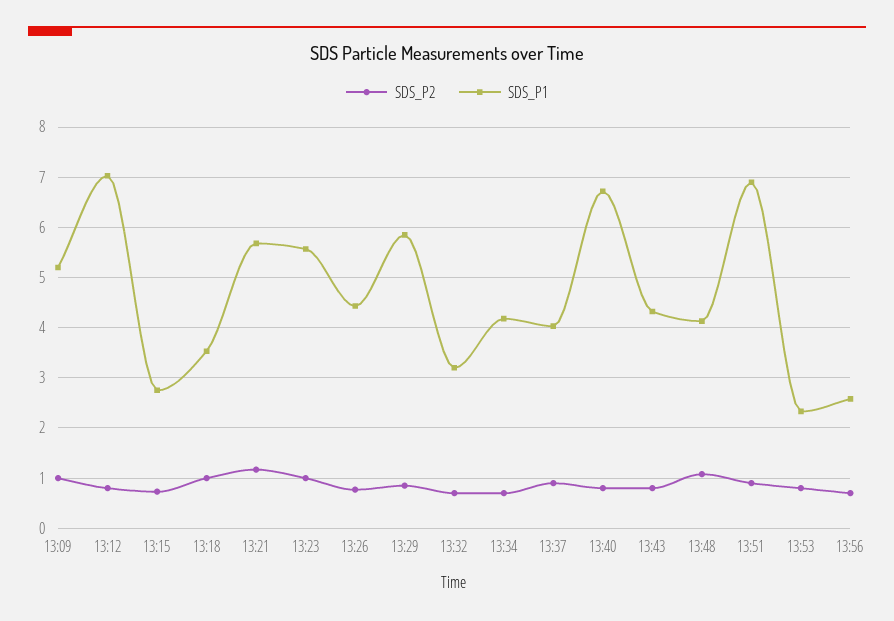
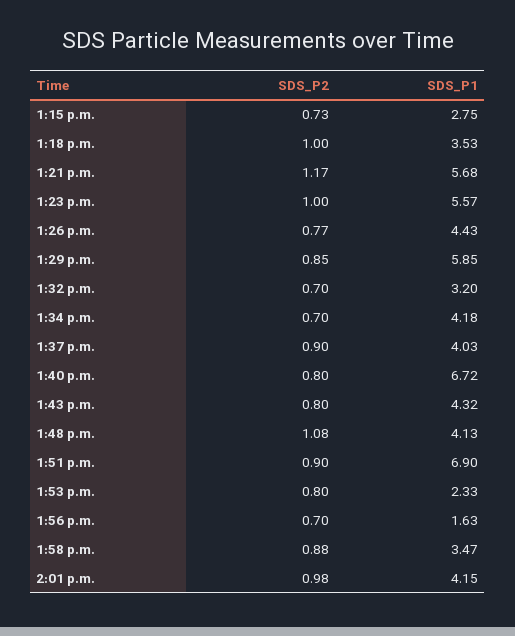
SDS_P2, 13:09: 1 -> none
SDS_P1, 13:09: 5.2 -> none
SDS_P2, 13:12: 0.8 -> none
SDS_P1, 13:12: 7 -> none
SDS_P1, 13:56: 2.6 -> 1.63
SDS_P2, 1:58 p.m.: none -> 0.88
SDS_P1, 1:58 p.m.: none -> 3.47
SDS_P2, 2:01 p.m.: none -> 0.98
SDS_P1, 2:01 p.m.: none -> 4.15

